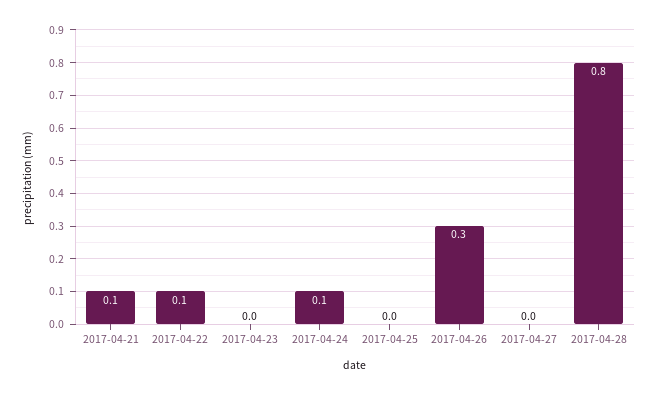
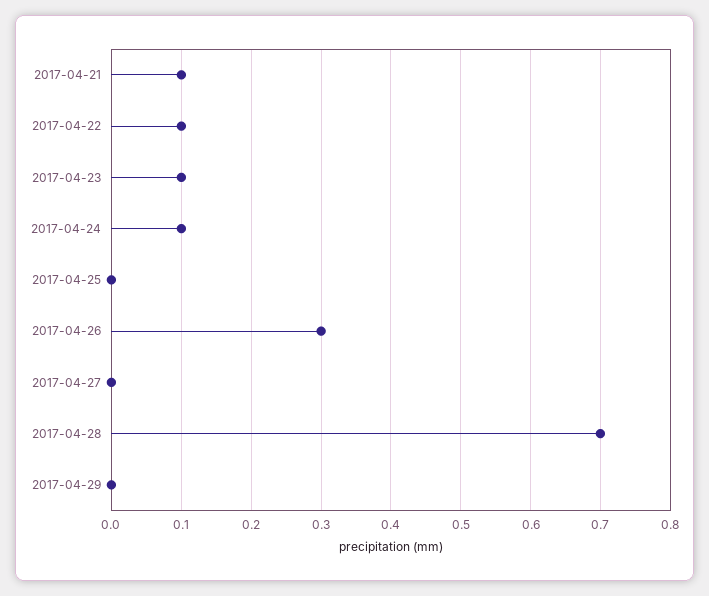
2017-04-23: 0 -> 0.1
2017-04-28: 0.8 -> 0.7
2017-04-29: none -> 0

